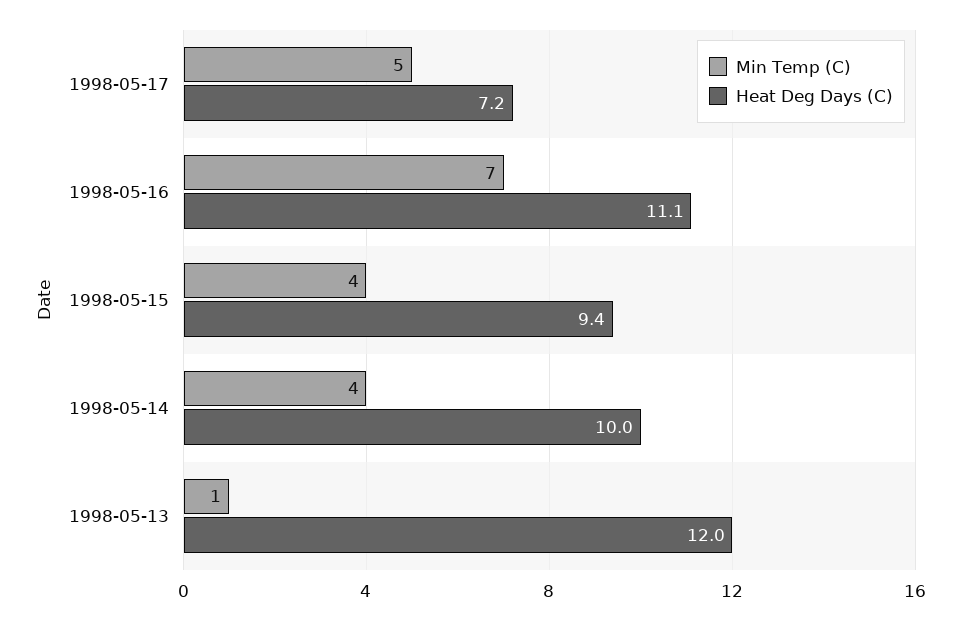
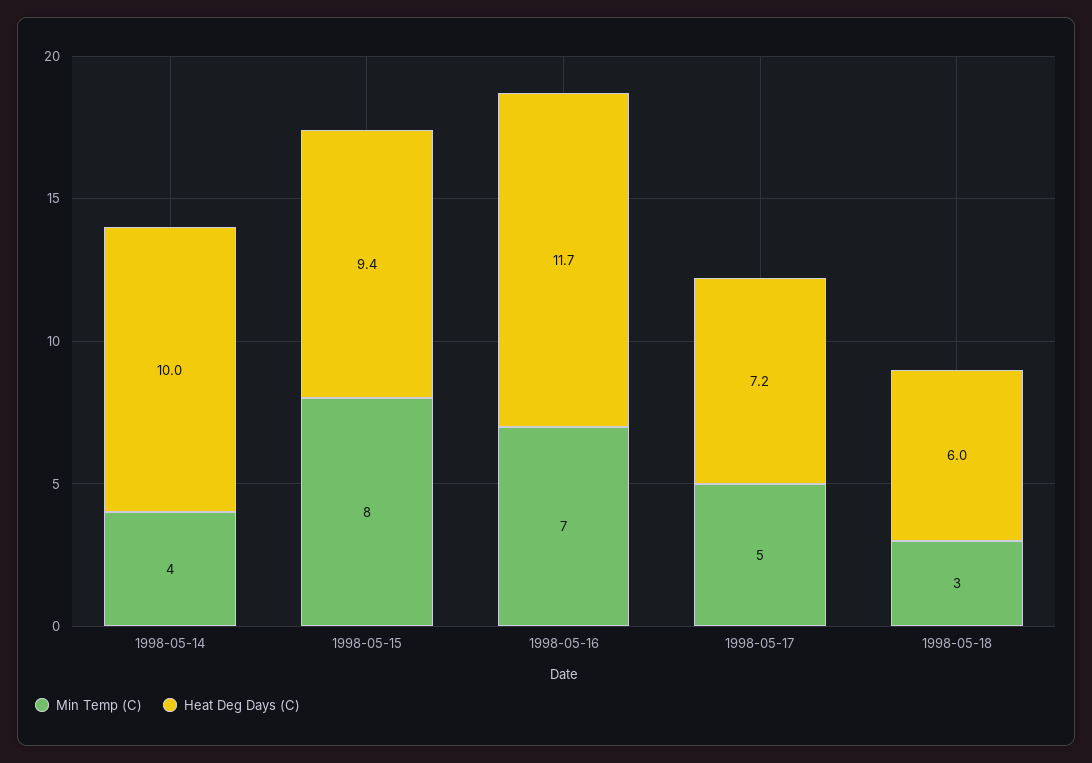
Heat Deg Days (C), 1998-05-16: 11.1 -> 11.7
Min Temp (C), 1998-05-15: 4 -> 8
Min Temp (C), 1998-05-13: 1 -> none
Heat Deg Days (C), 1998-05-13: 12 -> none
Min Temp (C), 1998-05-18: none -> 3
Heat Deg Days (C), 1998-05-18: none -> 6

